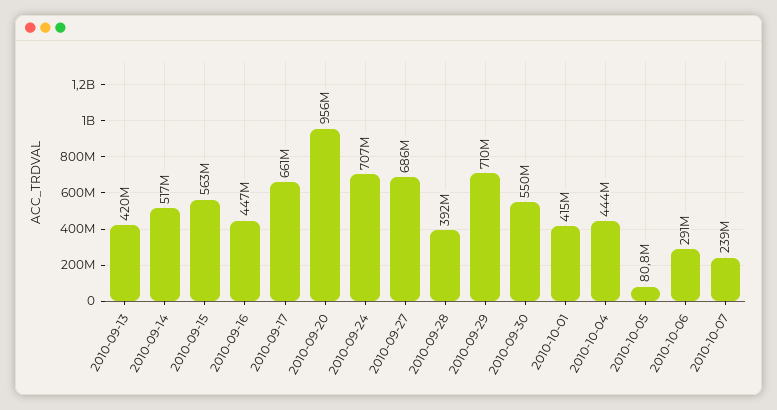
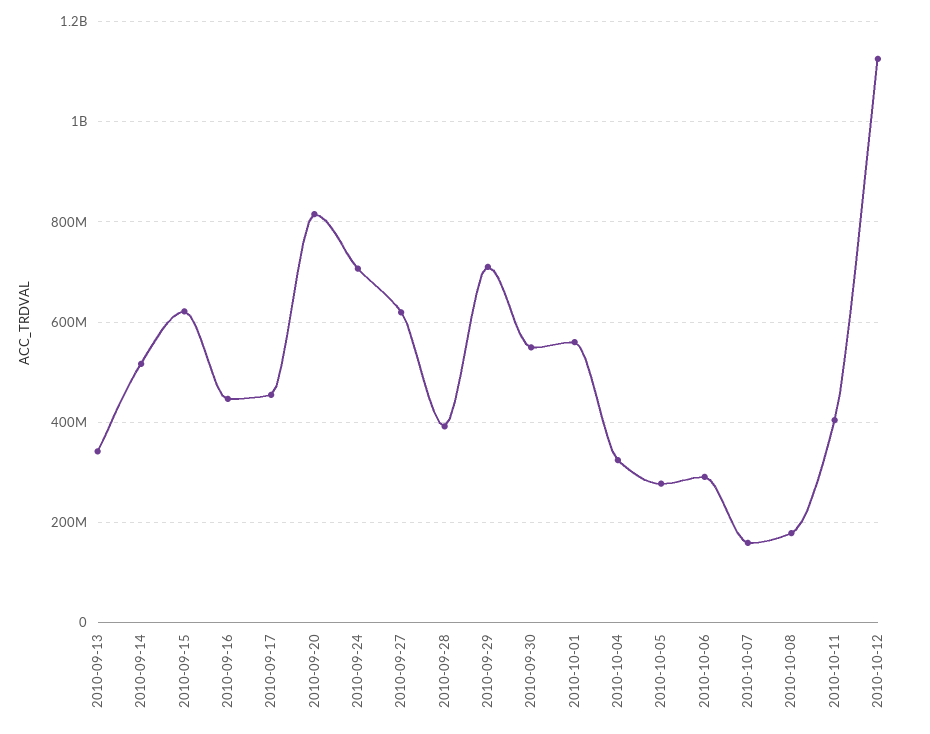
2010-09-13: 420000000 -> 340000000
2010-09-15: 563000000 -> 620000000
2010-09-17: 661000000 -> 460000000
2010-09-20: 956000000 -> 820000000
2010-09-27: 686000000 -> 620000000
2010-10-01: 415000000 -> 560000000
2010-10-04: 444000000 -> 320000000
2010-10-05: 80800000 -> 280000000
2010-10-07: 239000000 -> 160000000
2010-10-08: none -> 180000000
2010-10-11: none -> 400000000
2010-10-12: none -> 1120000000

